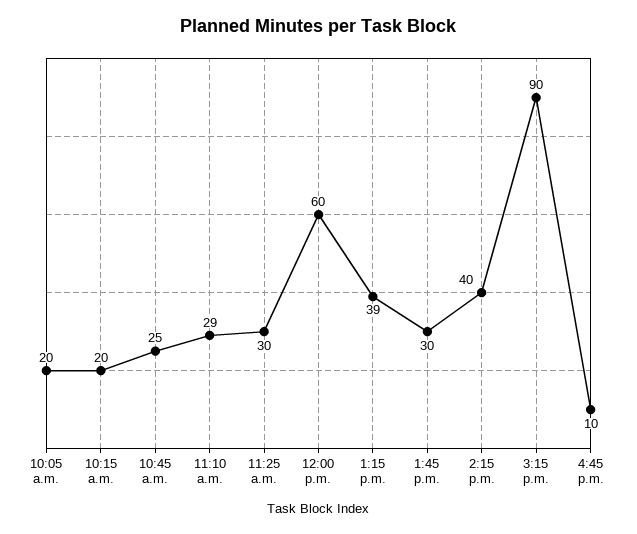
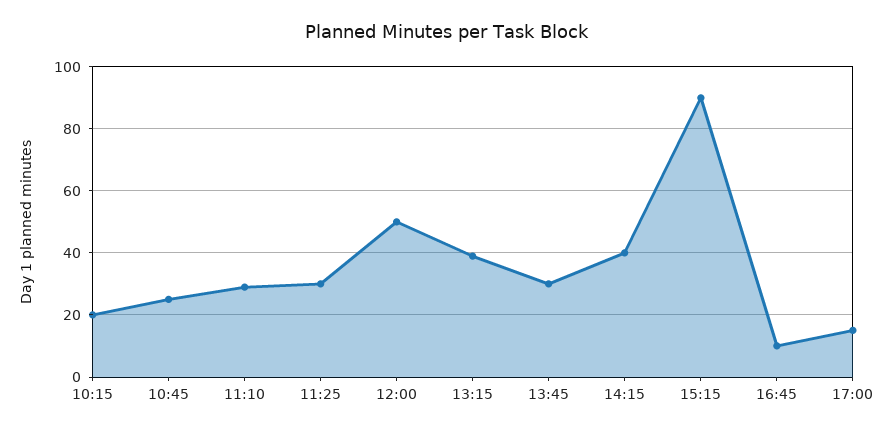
10:05 a.m.: 20 -> none
12:00 p.m.: 60 -> 50
17:00: none -> 15

